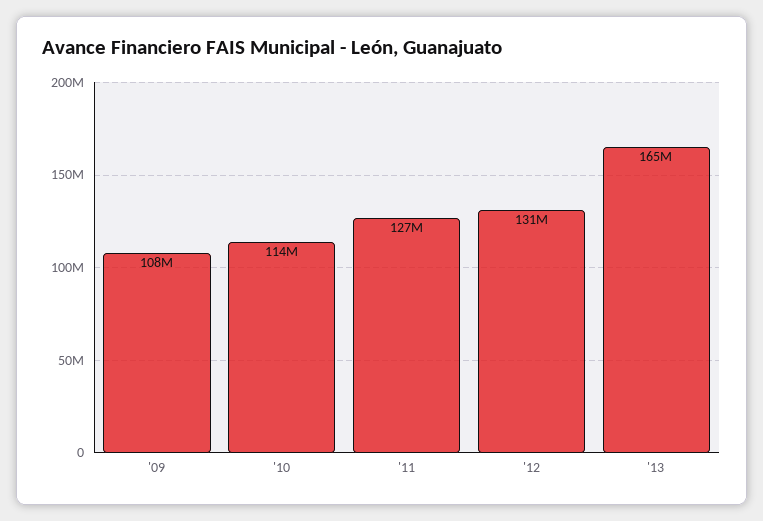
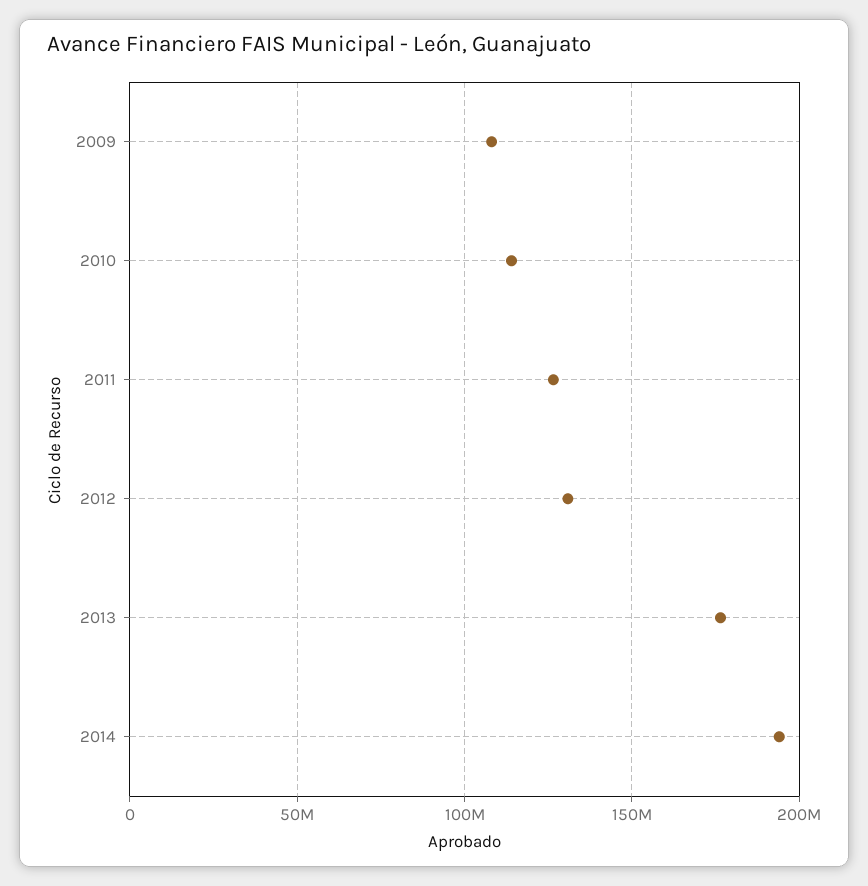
'13: 165000000 -> 175000000
2014: none -> 195000000

